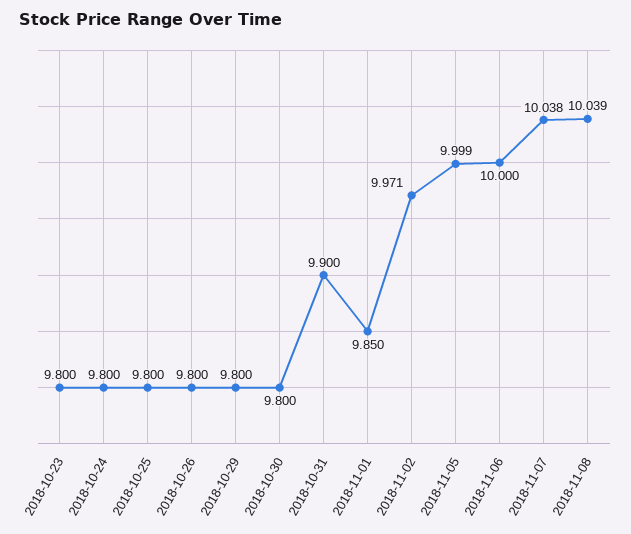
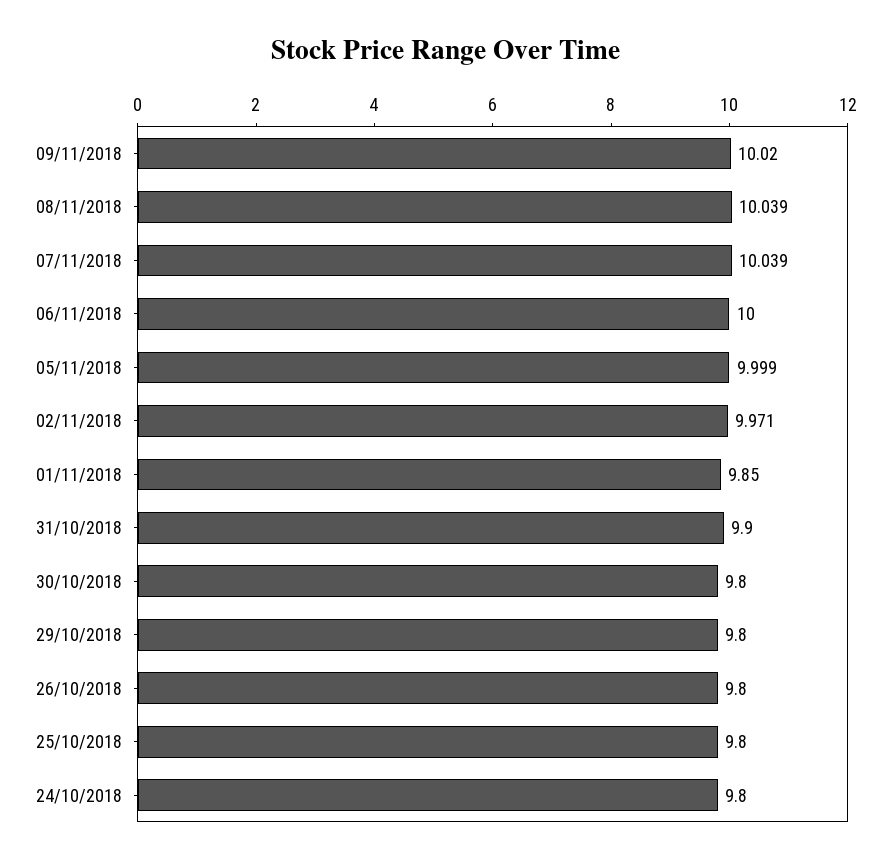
2018-10-23: 9.8 -> none
2018-11-07: 10.038 -> 10.039
09/11/2018: none -> 10.02

